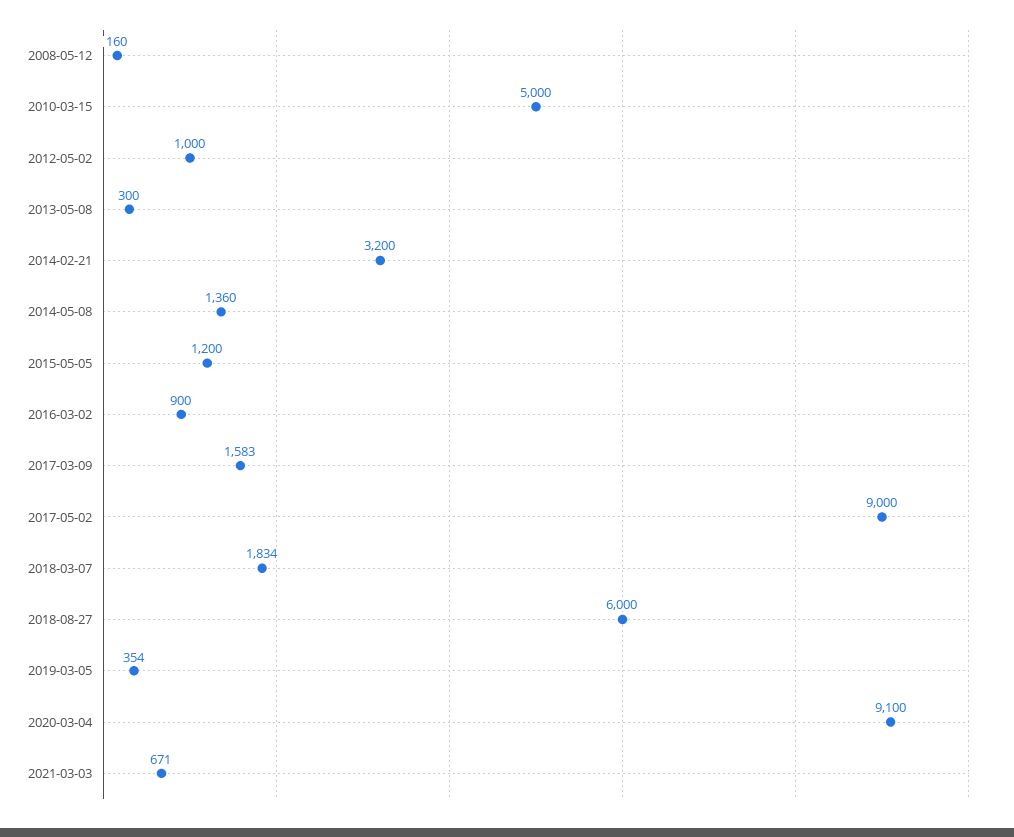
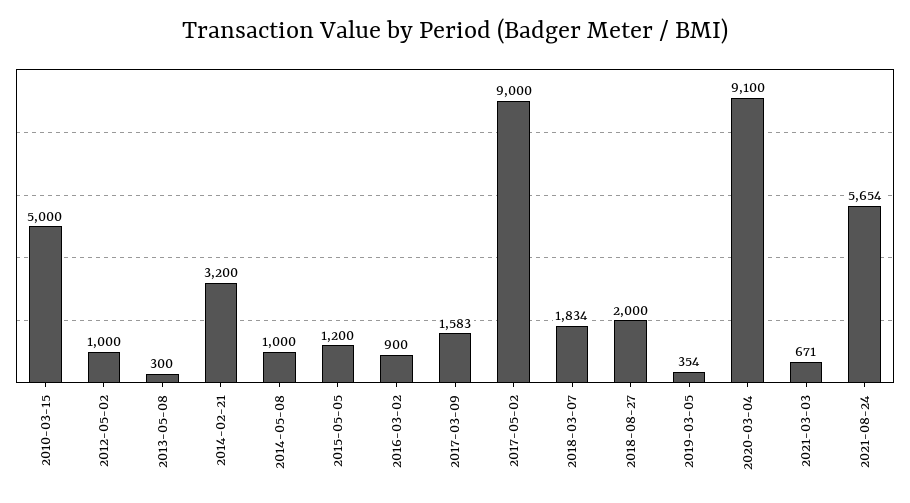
2008-05-12: 160 -> none
2014-05-08: 1360 -> 1000
2018-08-27: 6000 -> 2000
2021-08-24: none -> 5654

